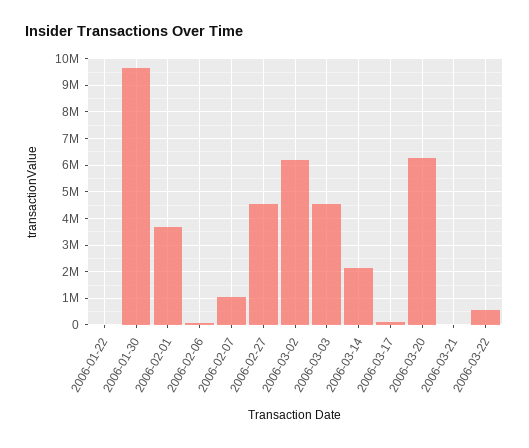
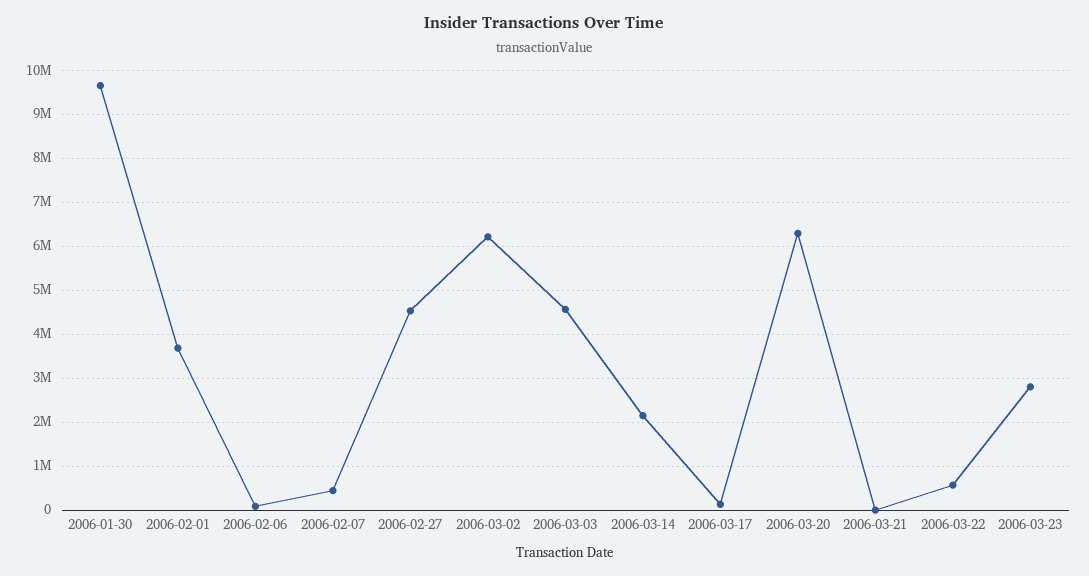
2006-01-22: 0 -> none
2006-02-07: 1000000 -> 400000
2006-03-23: none -> 2800000

